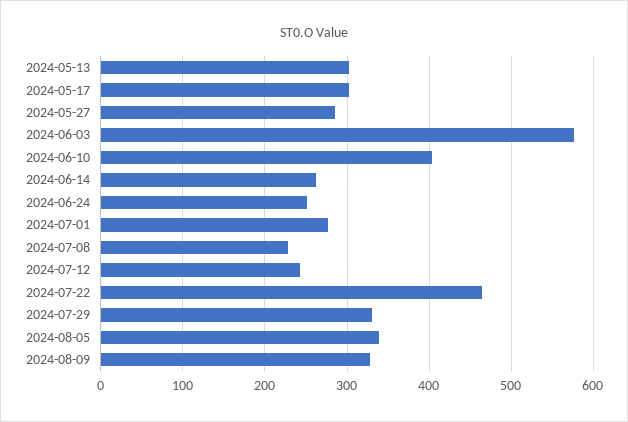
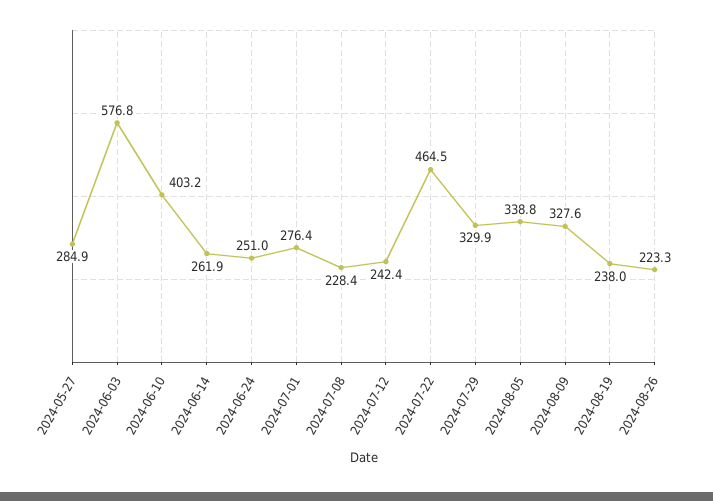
2024-05-13: 300 -> none
2024-05-17: 300 -> none
2024-08-19: none -> 238
2024-08-26: none -> 223.3

